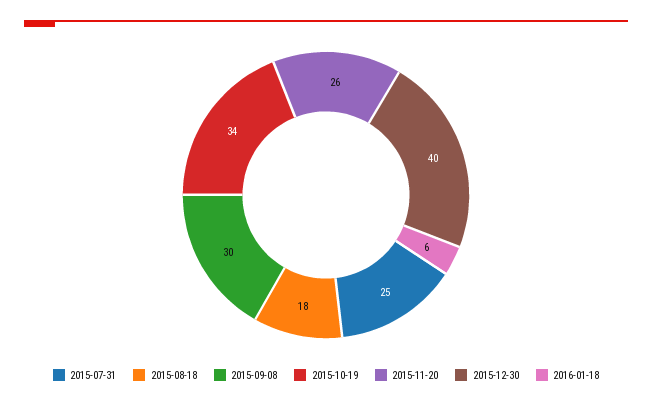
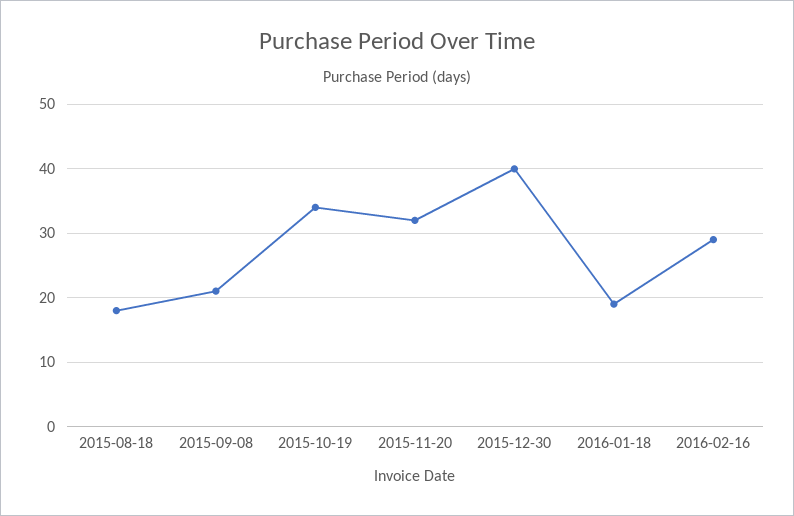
2015-07-31: 25 -> none
2015-09-08: 30 -> 21
2015-11-20: 26 -> 32
2016-01-18: 6 -> 19
2016-02-16: none -> 29

